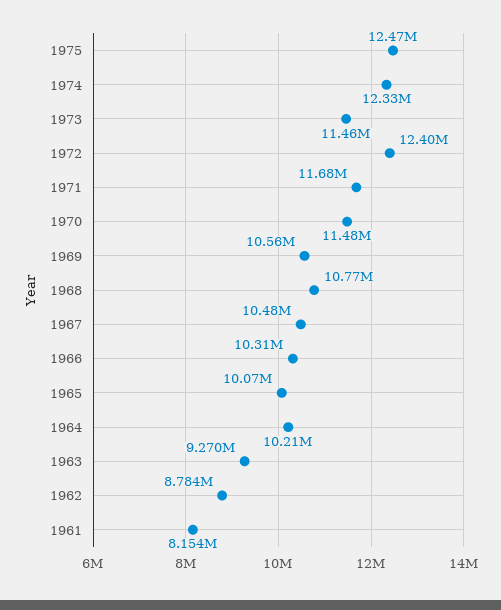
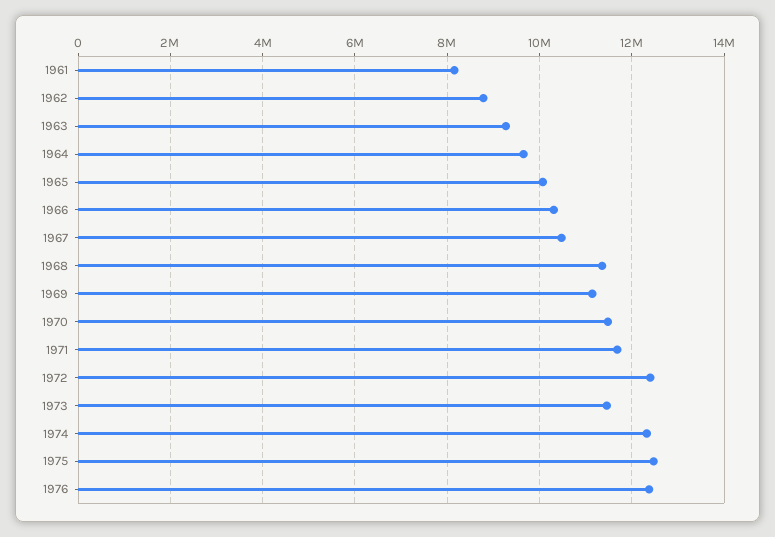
1969: 10560000 -> 11200000
1968: 10770000 -> 11400000
1964: 10210000 -> 9600000
1976: none -> 12400000

